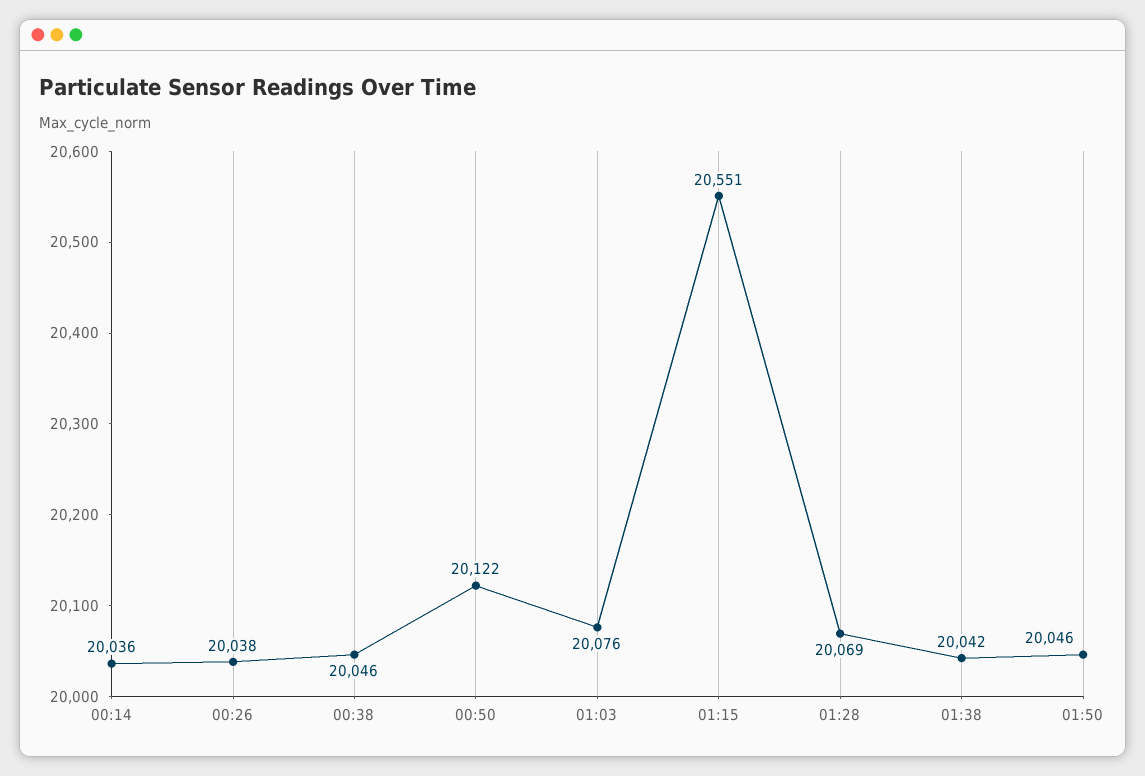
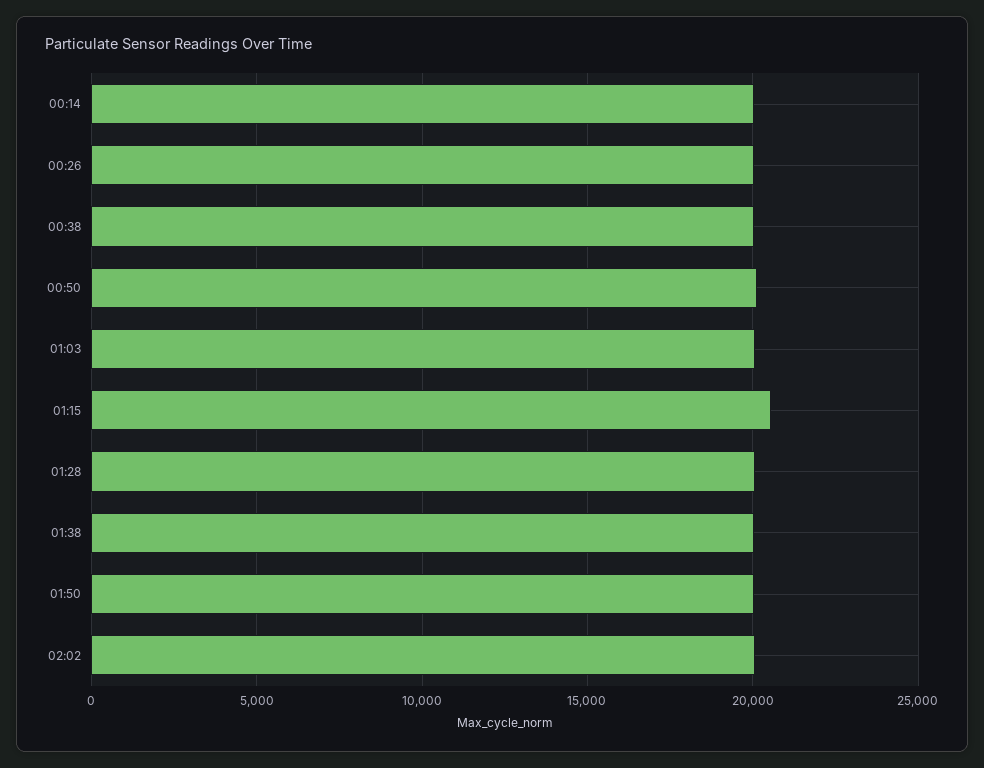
02:02: none -> 20000

